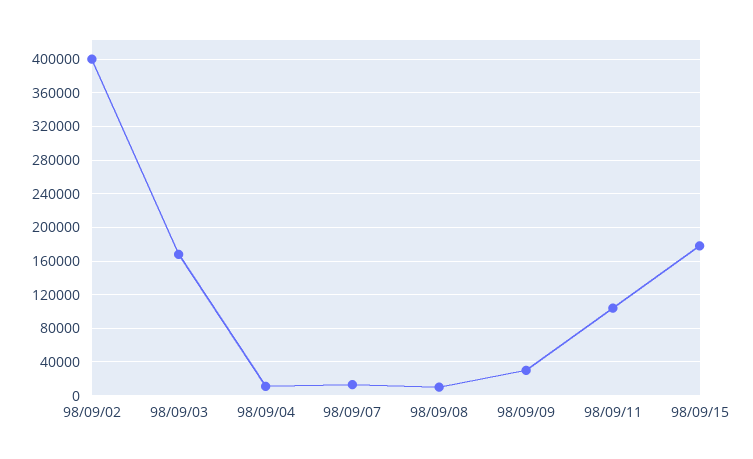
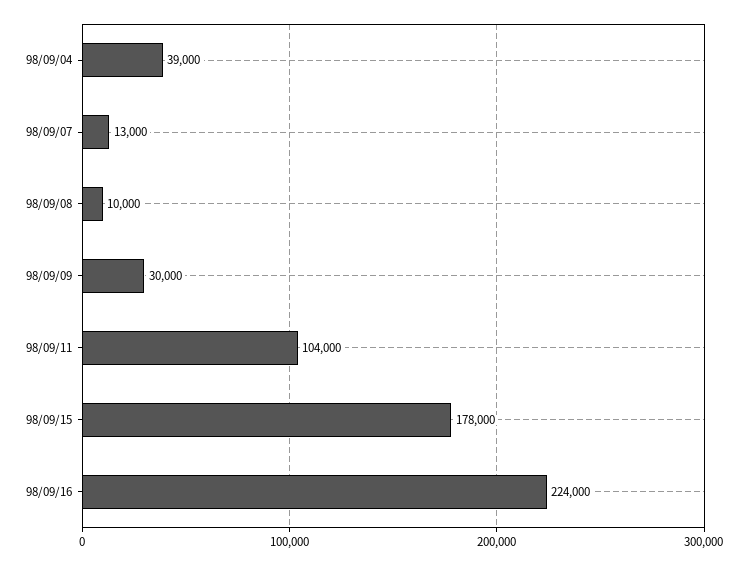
98/09/02: 400000 -> none
98/09/03: 170000 -> none
98/09/04: 10000 -> 39000
98/09/16: none -> 224000

